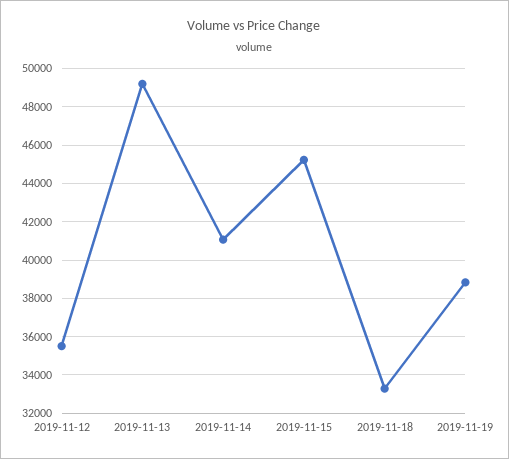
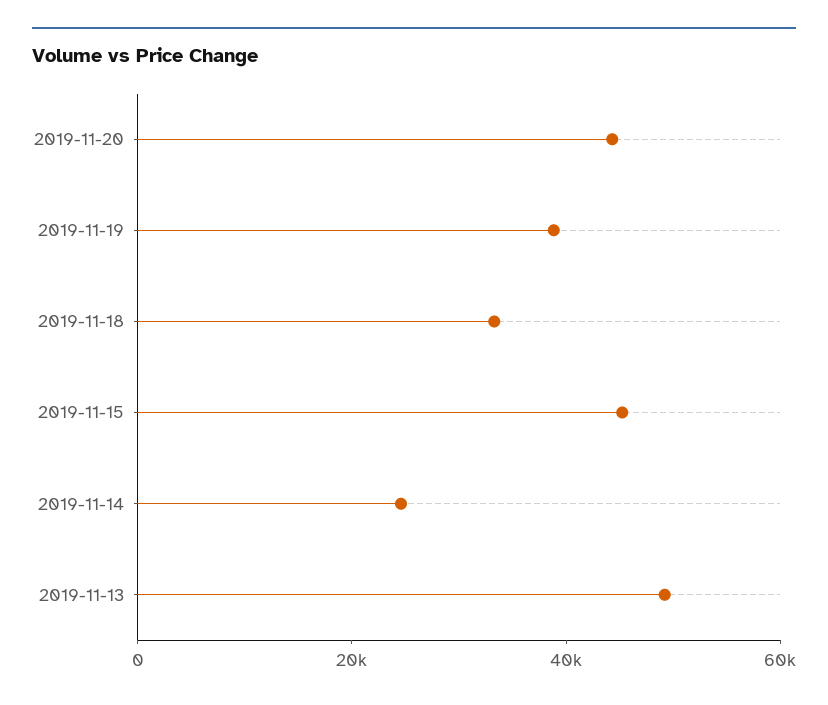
2019-11-12: 35500 -> none
2019-11-14: 41000 -> 25000
2019-11-20: none -> 45000

